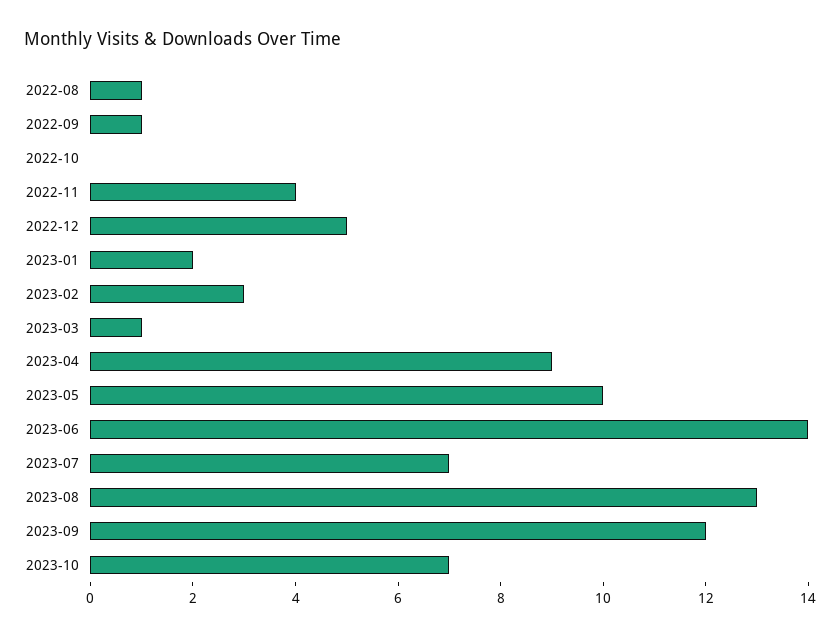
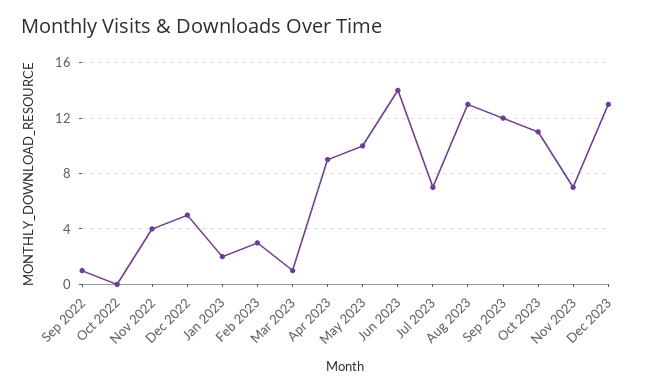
2022-08: 1 -> none
2023-10: 7 -> 11
Nov 2023: none -> 7
Dec 2023: none -> 13

